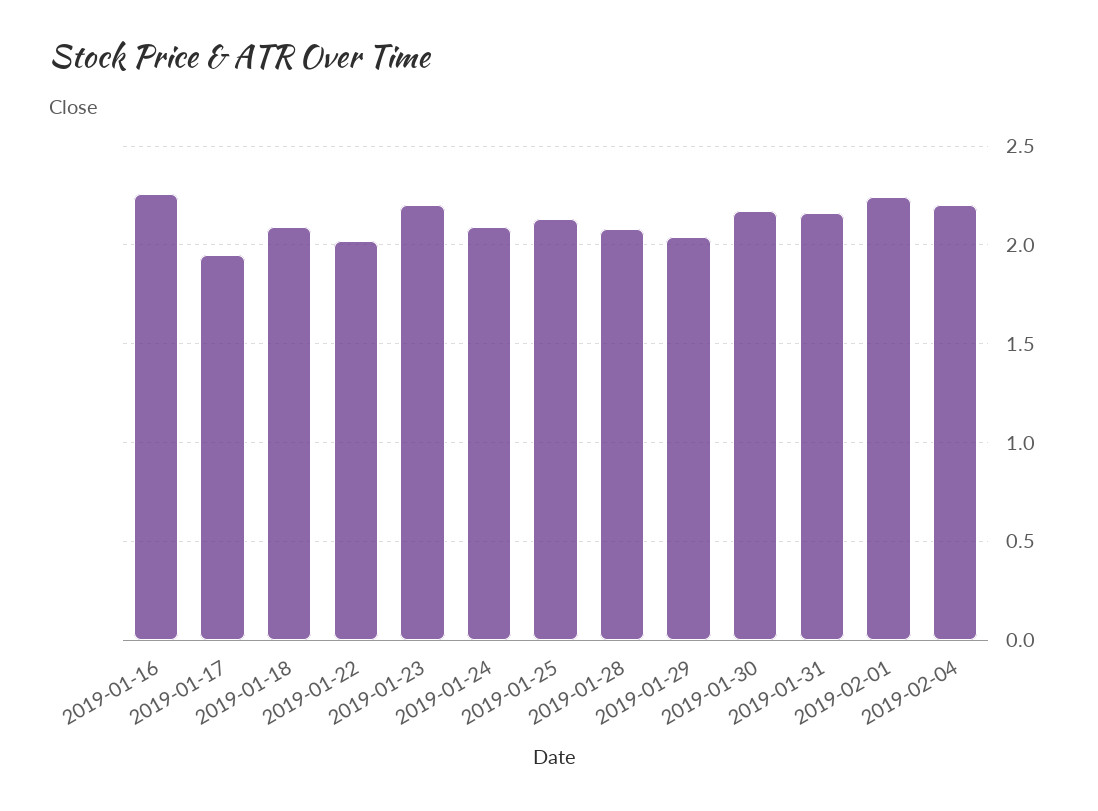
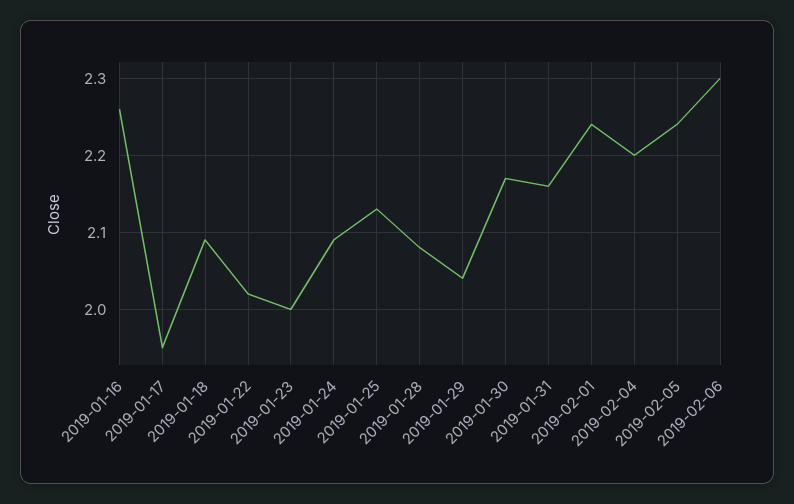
2019-01-23: 2.2 -> 2
2019-02-05: none -> 2.24
2019-02-06: none -> 2.3

